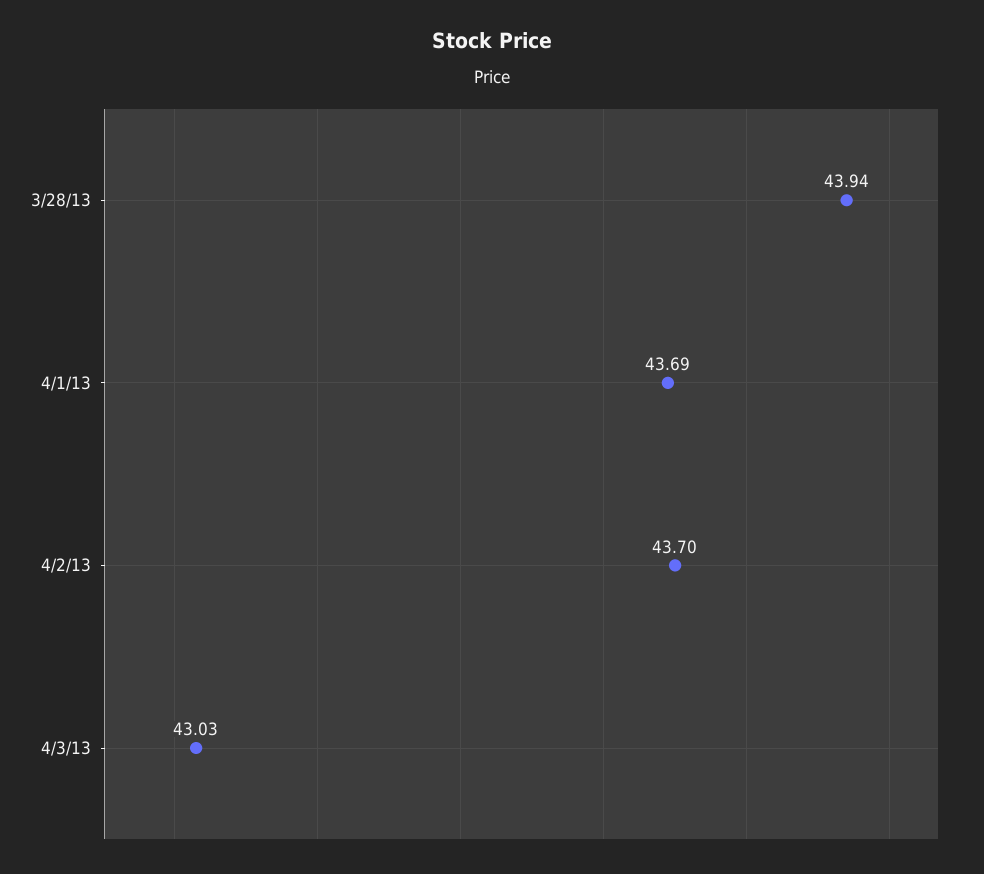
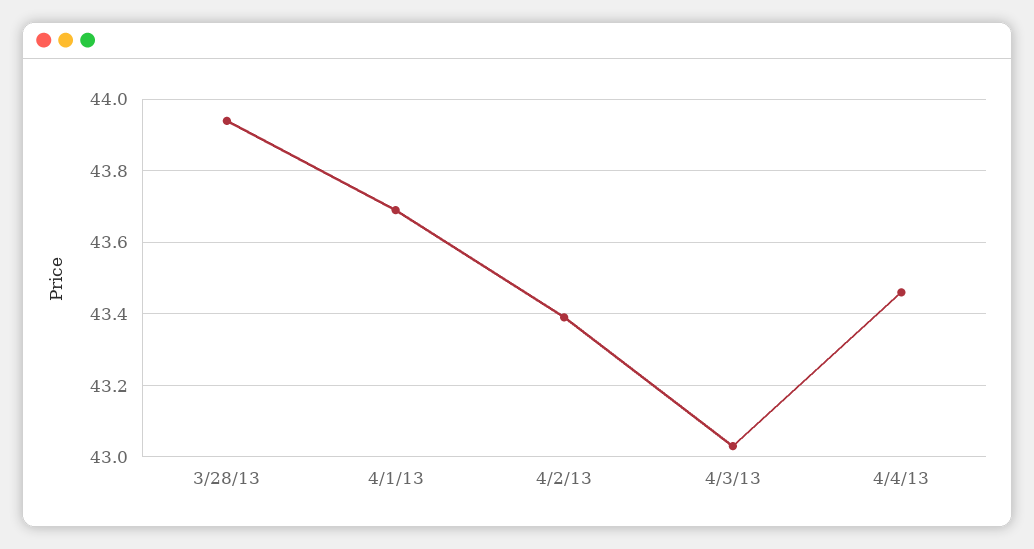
4/2/13: 43.7 -> 43.4
4/4/13: none -> 43.45

